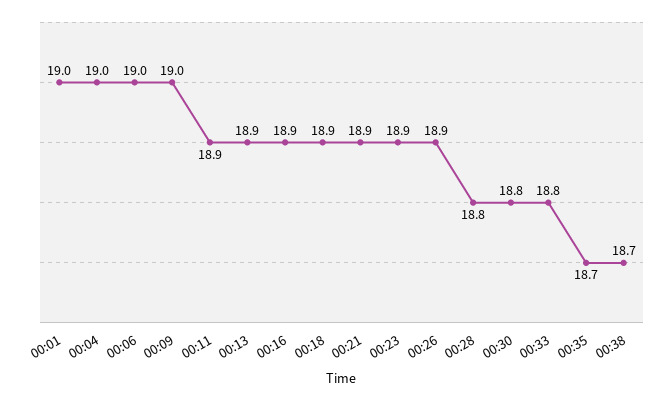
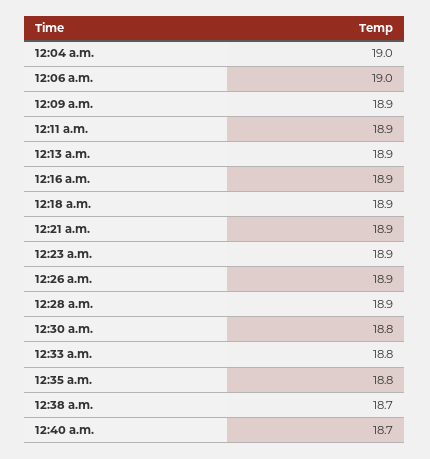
00:01: 19 -> none
00:09: 19 -> 18.9
00:28: 18.8 -> 18.9
00:35: 18.7 -> 18.8
12:40 a.m.: none -> 18.7

